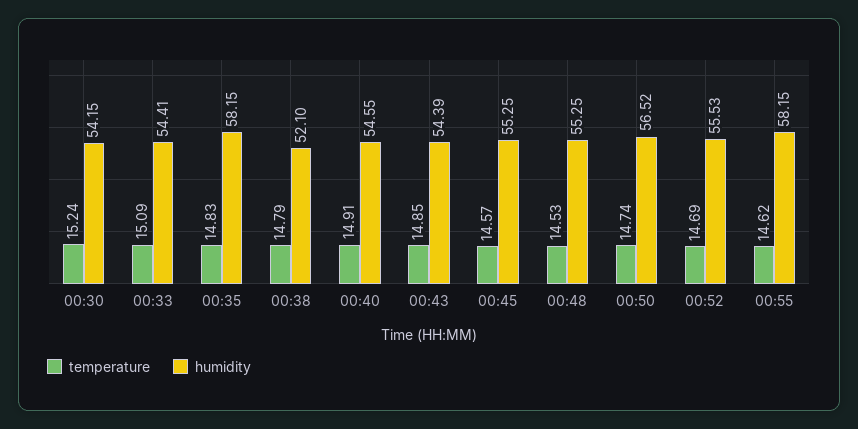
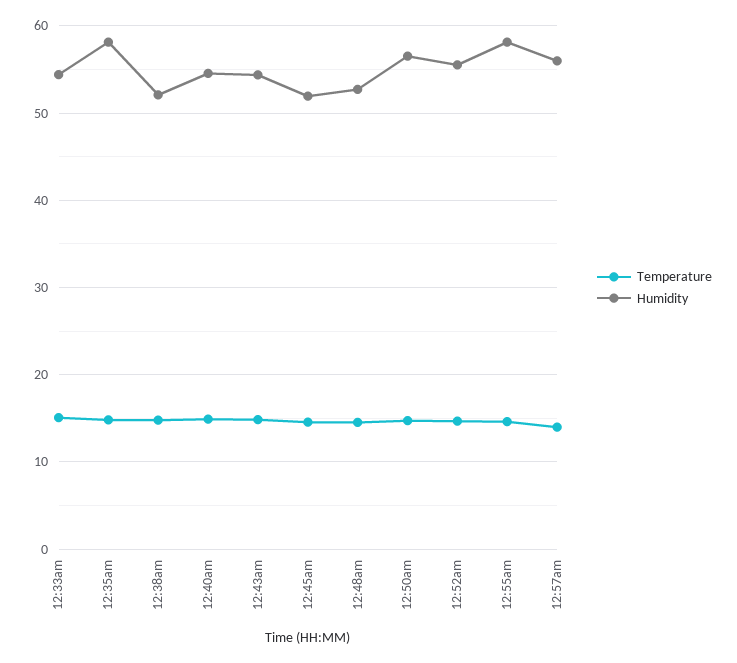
temperature, 00:30: 15.24 -> none
humidity, 00:30: 54.15 -> none
humidity, 00:45: 55.25 -> 52
humidity, 00:48: 55.25 -> 53
temperature, 12:57am: none -> 14
humidity, 12:57am: none -> 56

